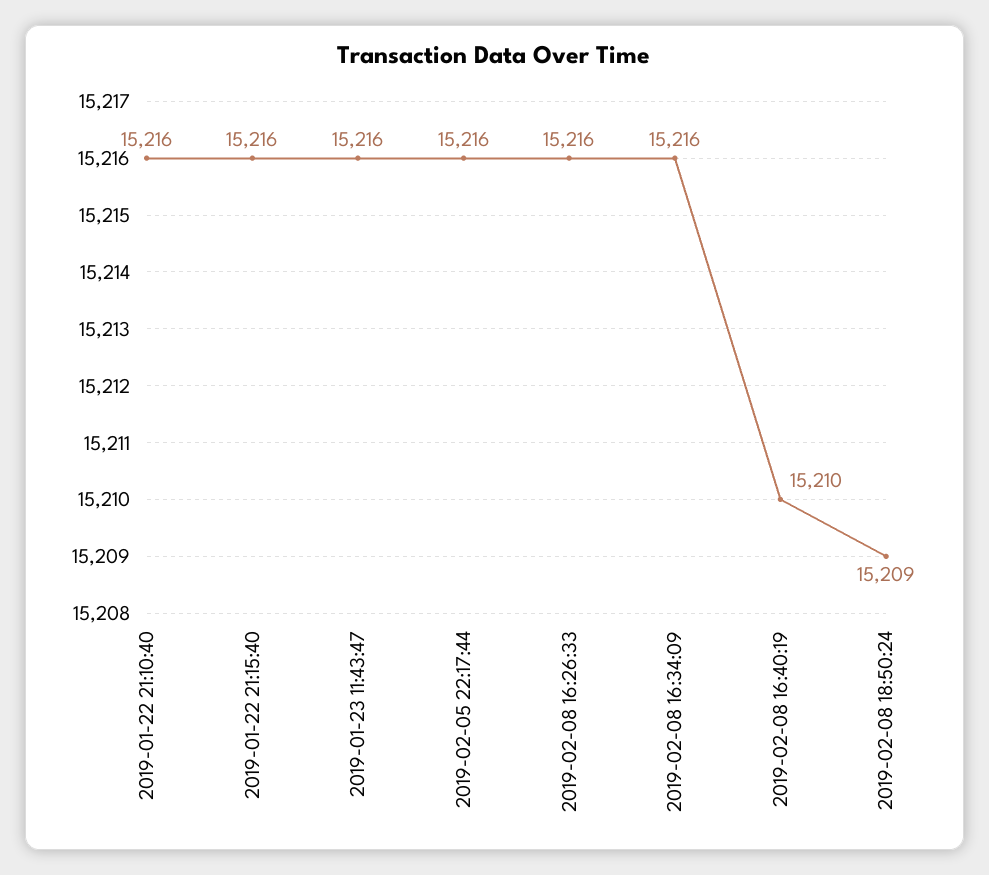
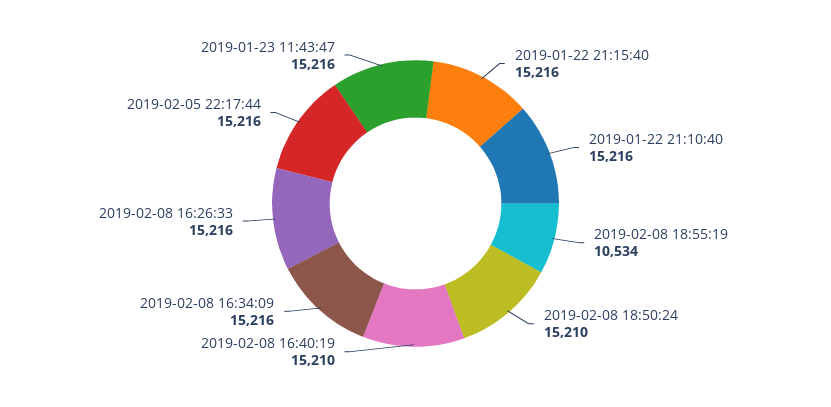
2019-02-08 18:50:24: 15209 -> 15210
2019-02-08 18:55:19: none -> 10534

